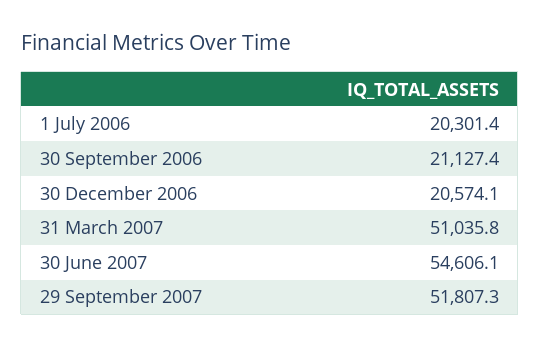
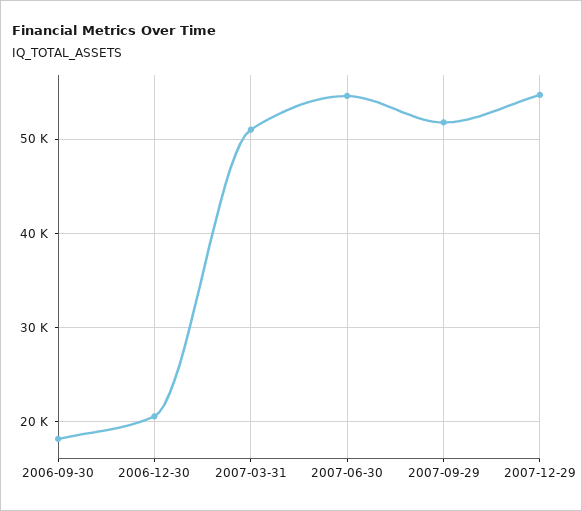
1 July 2006: 20301.4 -> none
30 September 2006: 21127.4 -> 18000
2007-12-29: none -> 55000

